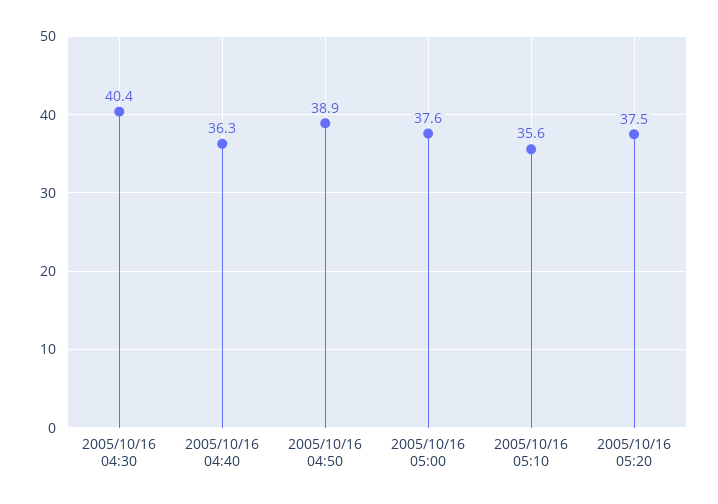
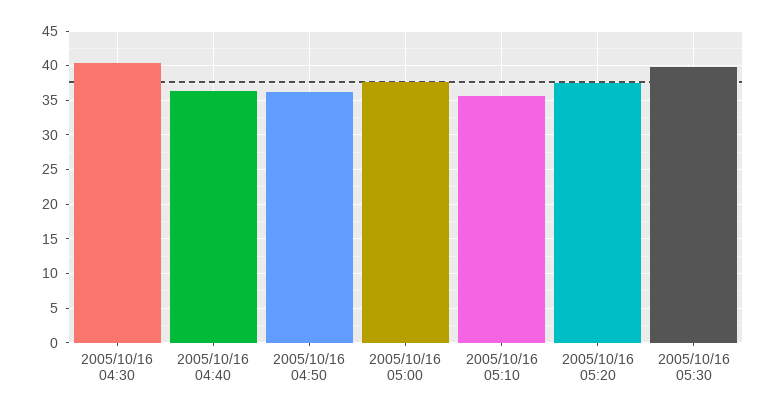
2005/10/16 04:50: 38.9 -> 36
2005/10/16 05:30: none -> 40

